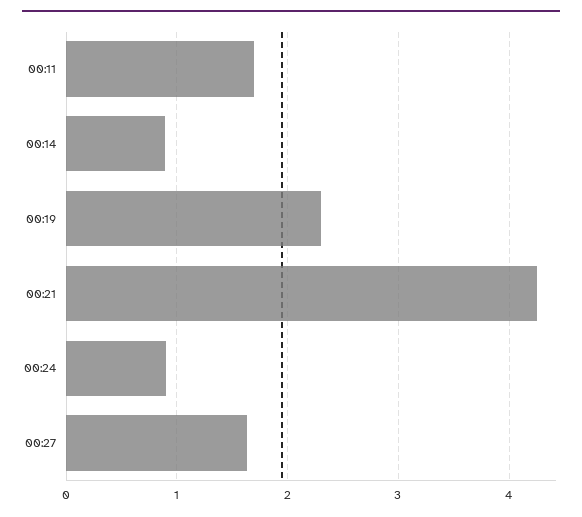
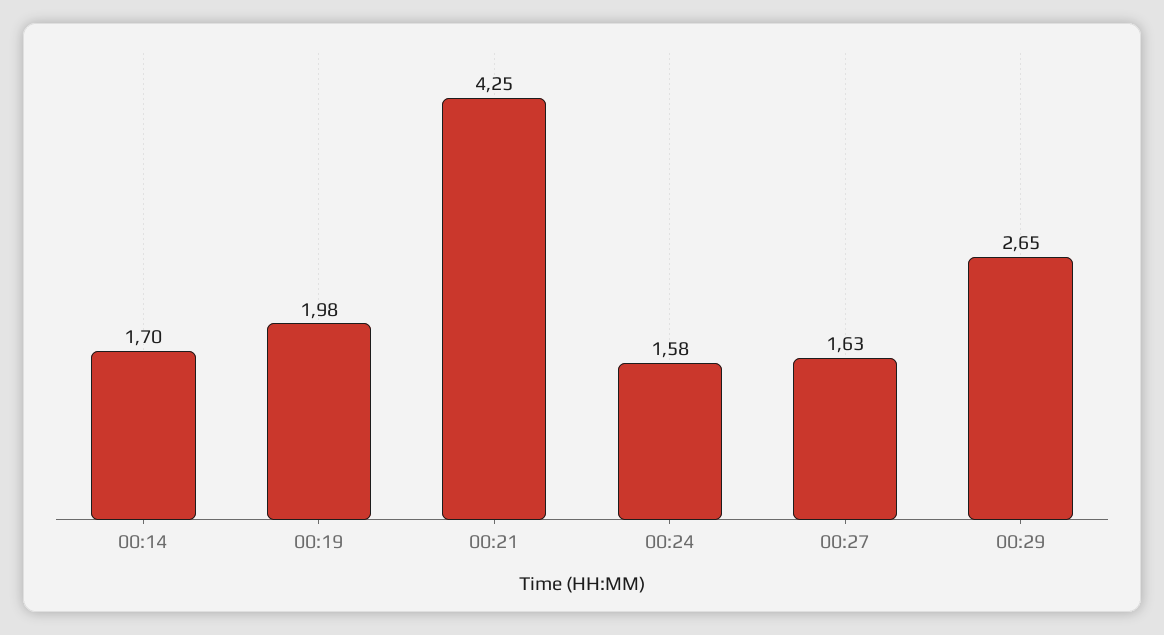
00:11: 1.7 -> none
00:14: 0.9 -> 1.7
00:19: 2.3 -> 1.98
00:24: 0.9 -> 1.58
00:29: none -> 2.65

